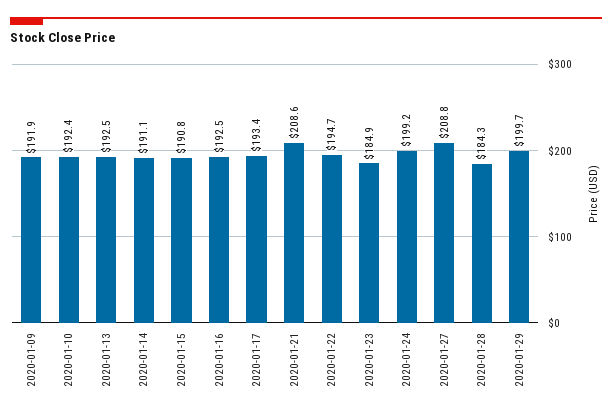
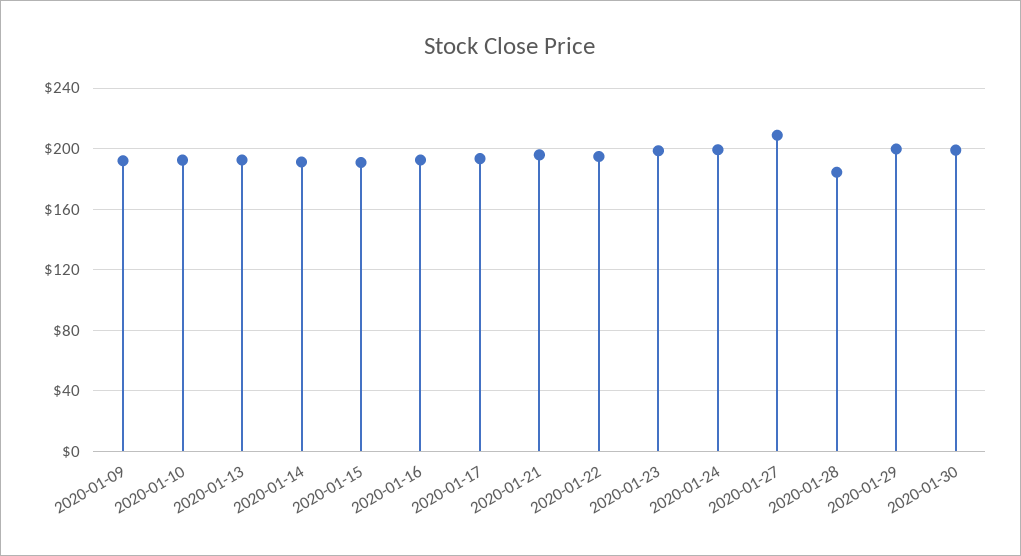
2020-01-21: 208.6 -> 195
2020-01-23: 184.9 -> 200
2020-01-30: none -> 200

